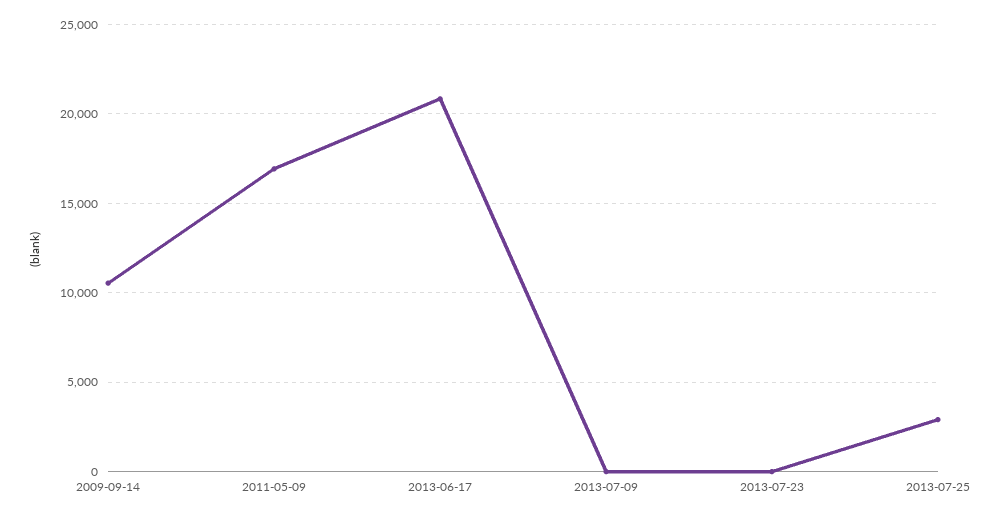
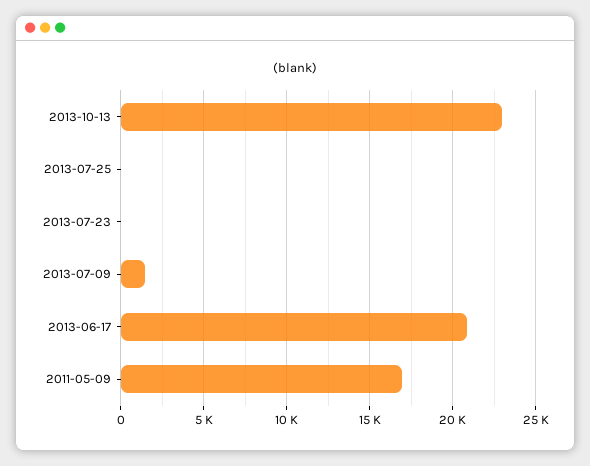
2009-09-14: 10500 -> none
2013-07-09: 0 -> 1500
2013-07-25: 3000 -> 0
2013-10-13: none -> 23000

